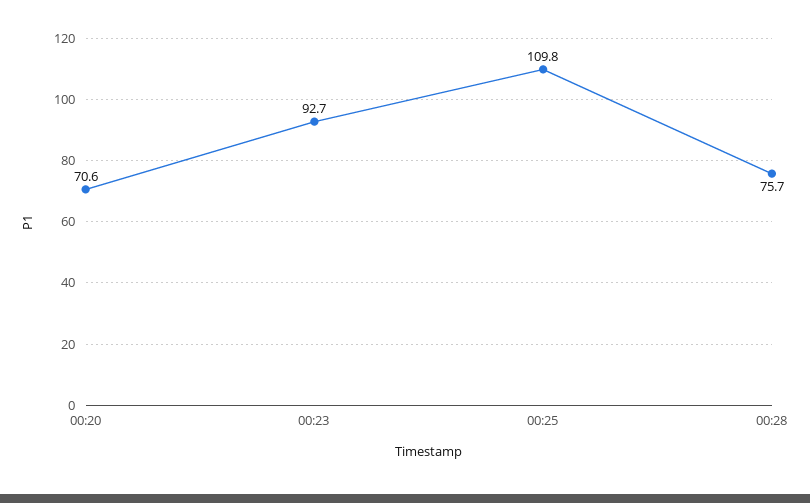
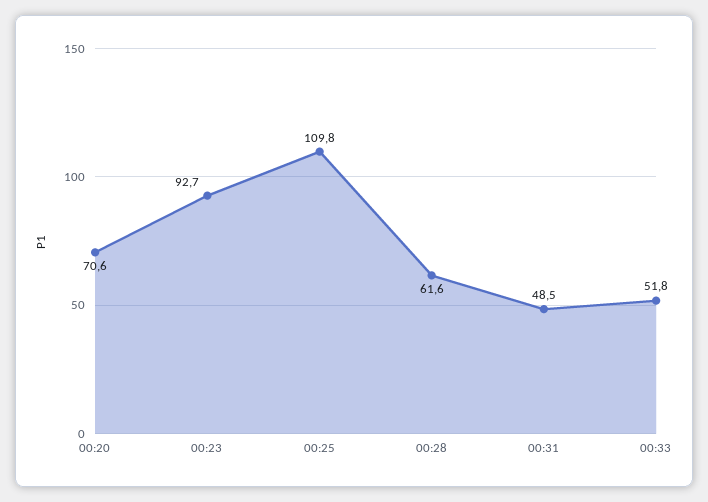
00:28: 75.7 -> 61.6
00:31: none -> 48.5
00:33: none -> 51.8

